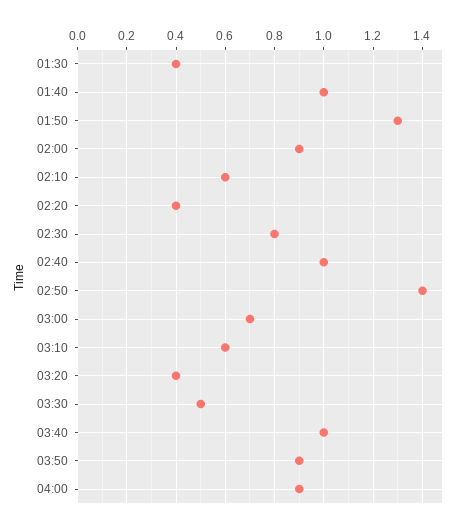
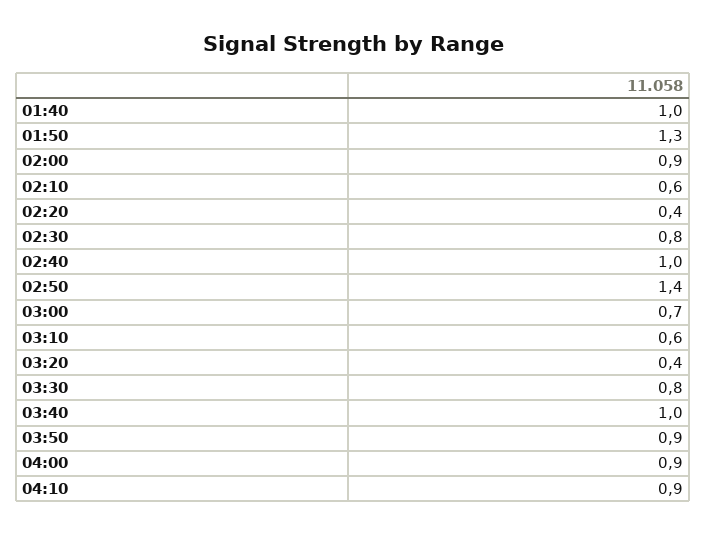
01:30: 0.4 -> none
03:30: 0.5 -> 0.8
04:10: none -> 0.9

